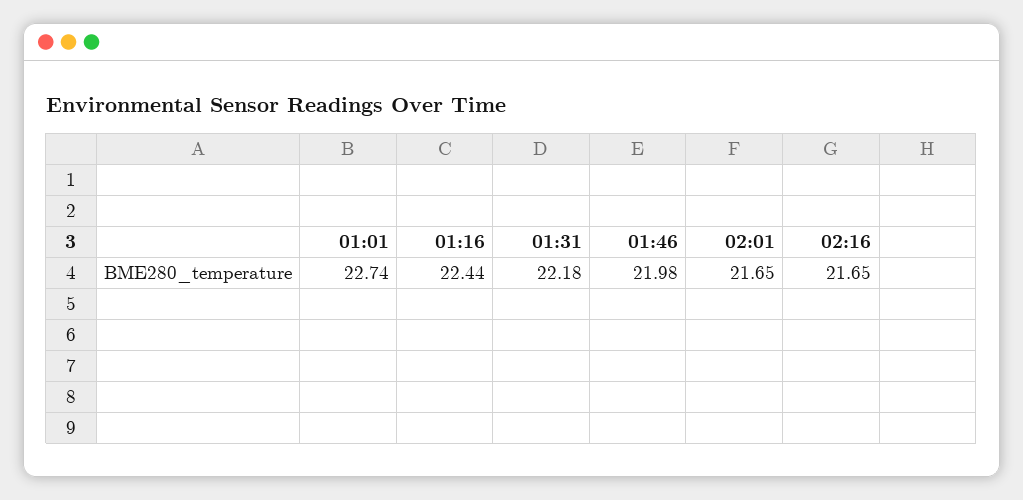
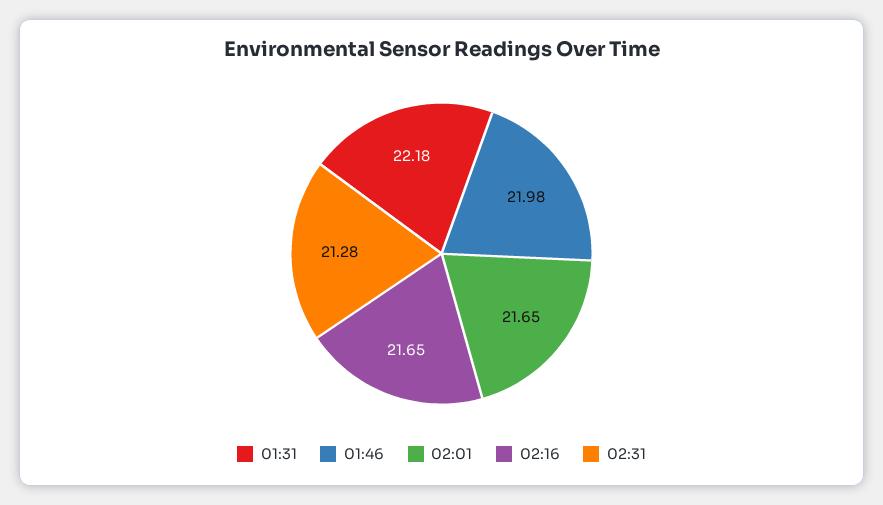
01:01: 22.74 -> none
01:16: 22.44 -> none
02:31: none -> 21.28

